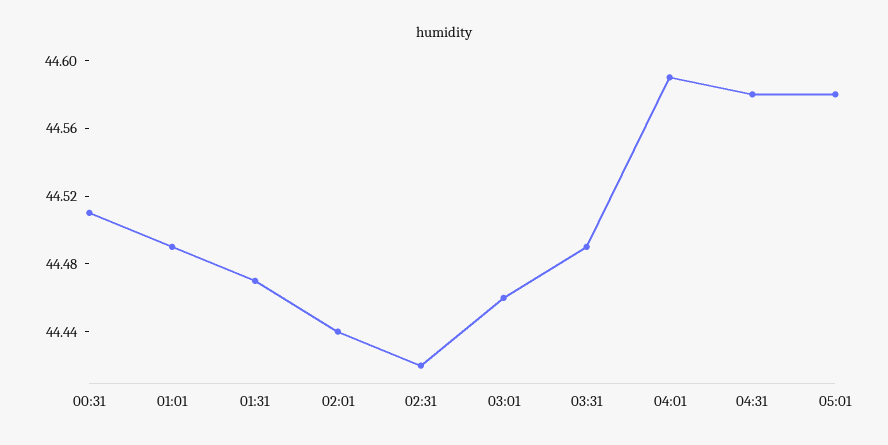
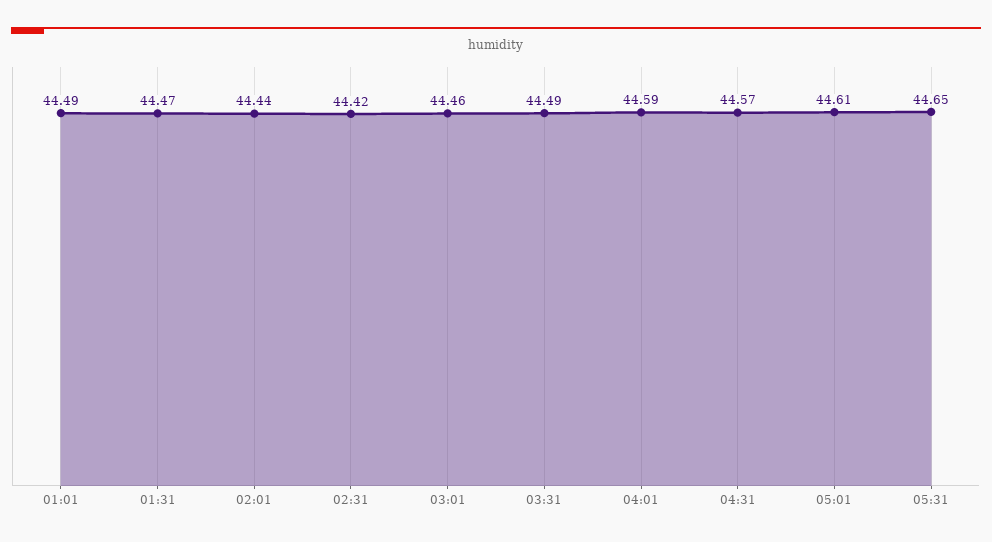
00:31: 44.51 -> none
04:31: 44.58 -> 44.57
05:01: 44.58 -> 44.61
05:31: none -> 44.65

